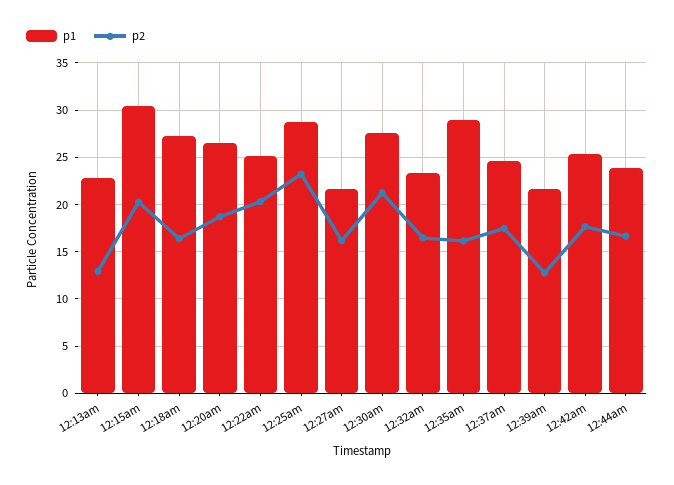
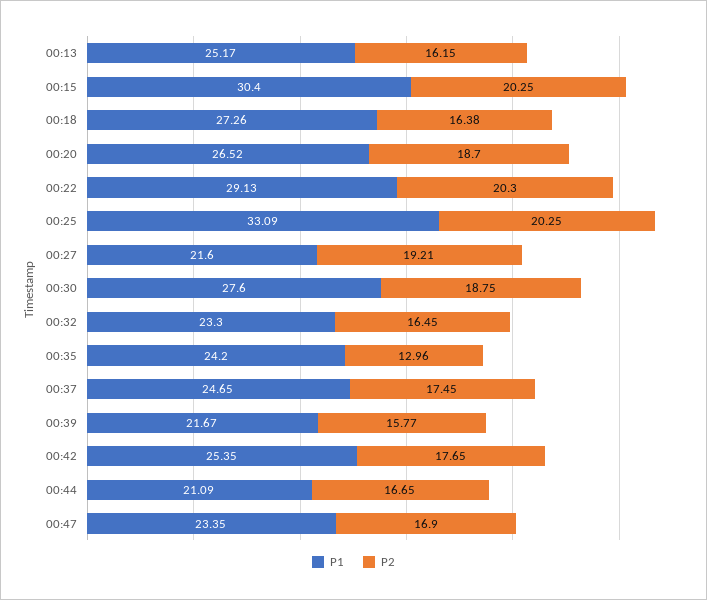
p1, 12:13am: 23 -> 25.17
p2, 12:13am: 13 -> 16.15
p1, 12:22am: 25 -> 29.13
p1, 12:25am: 29 -> 33.09
p2, 12:25am: 23 -> 20.25
p2, 12:27am: 16 -> 19.21
p2, 12:30am: 21 -> 18.75
p1, 12:35am: 29 -> 24.2
p2, 12:35am: 16 -> 12.96
p2, 12:39am: 13 -> 15.77
p1, 12:44am: 24 -> 21.09
p1, 00:47: none -> 23.35
p2, 00:47: none -> 16.9

